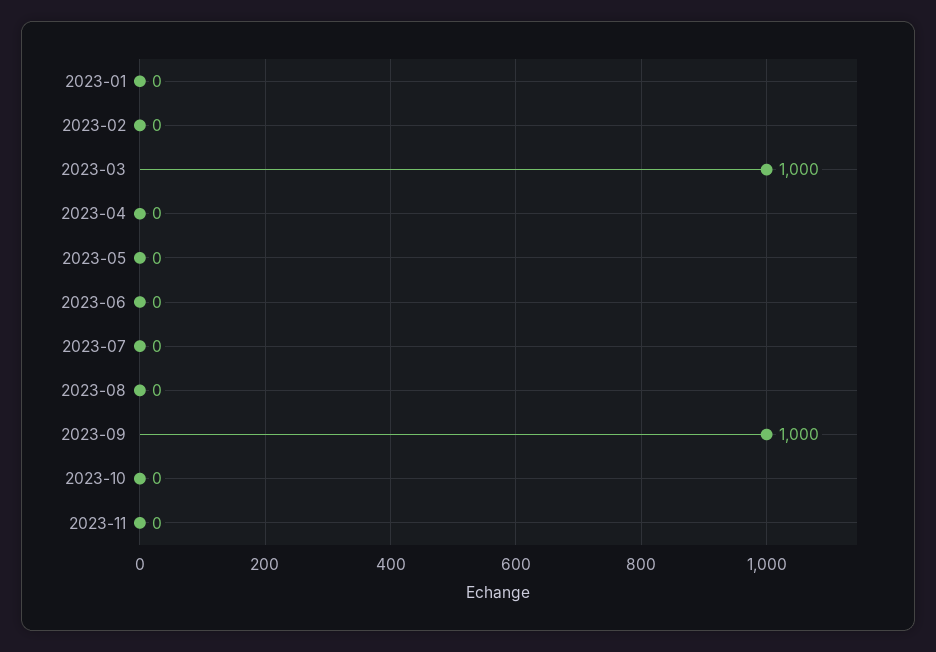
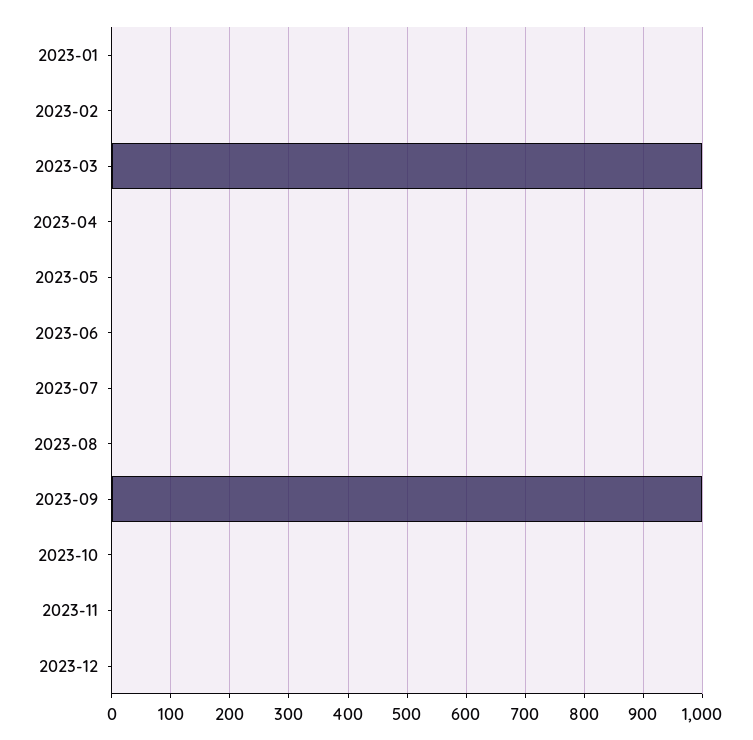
2023-12: none -> 0

